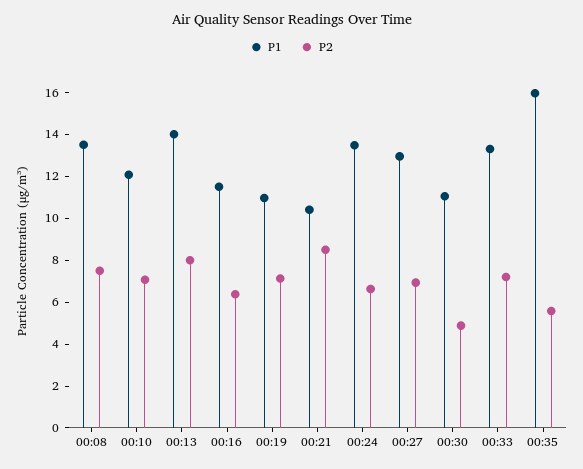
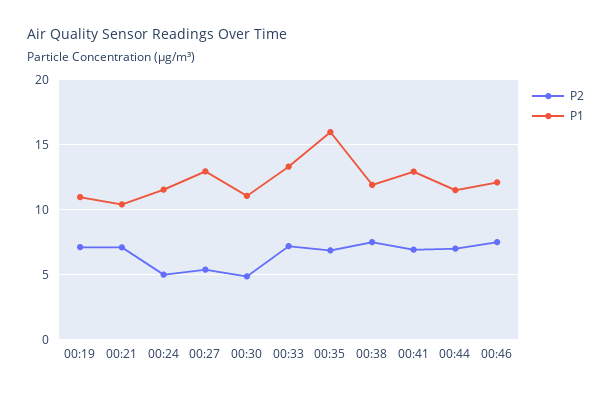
P1, 00:08: 13.5 -> none
P2, 00:08: 7.5 -> none
P1, 00:10: 12 -> none
P2, 00:10: 7 -> none
P1, 00:13: 14 -> none
P2, 00:13: 8 -> none
P1, 00:16: 11.5 -> none
P2, 00:16: 6.5 -> none
P2, 00:21: 8.5 -> 7
P1, 00:24: 13.5 -> 11.5
P2, 00:24: 6.5 -> 5
P2, 00:27: 7 -> 5.5
P2, 00:35: 5.5 -> 7
P2, 00:38: none -> 7.5
P1, 00:38: none -> 12
P2, 00:41: none -> 7
P1, 00:41: none -> 13
P2, 00:44: none -> 7
P1, 00:44: none -> 11.5
P2, 00:46: none -> 7.5
P1, 00:46: none -> 12

